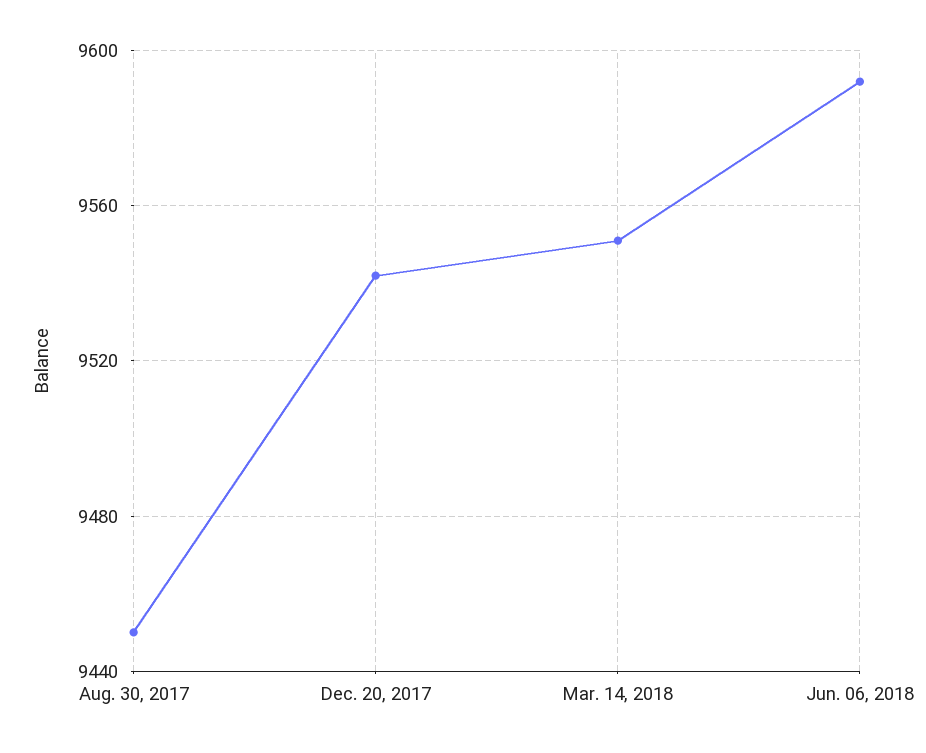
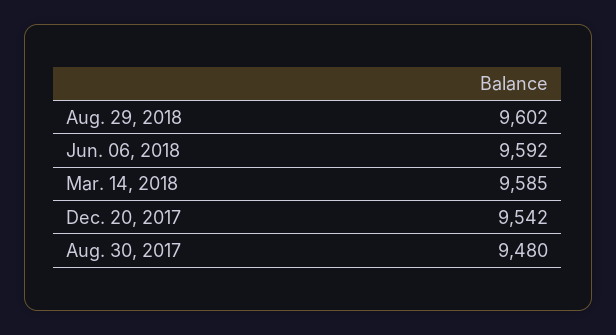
Aug. 30, 2017: 9450 -> 9480
Mar. 14, 2018: 9550 -> 9585
Aug. 29, 2018: none -> 9602

